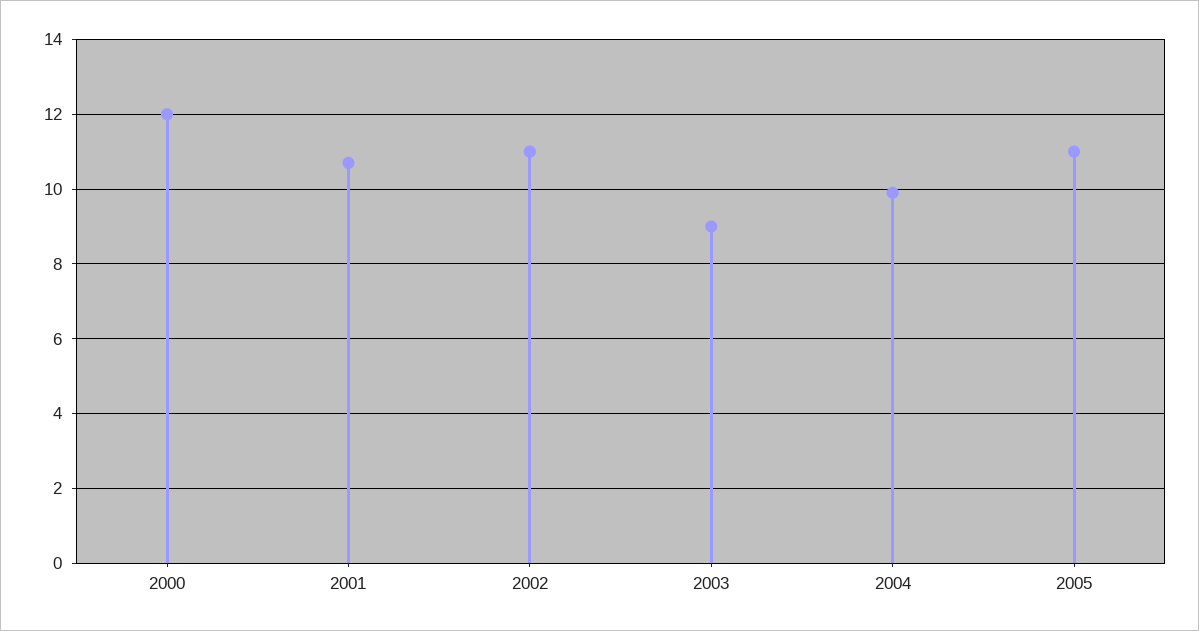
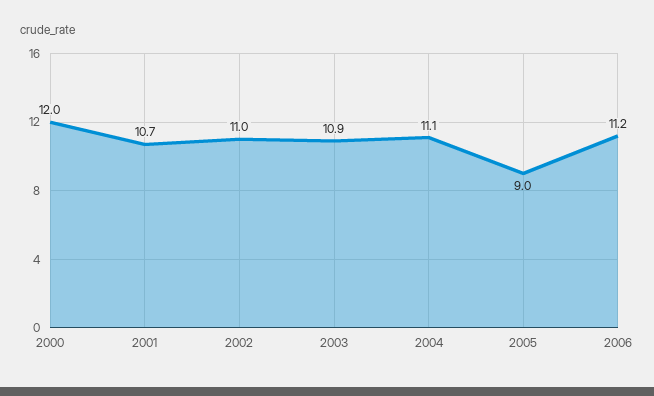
2003: 9 -> 10.9
2004: 10 -> 11.1
2005: 11 -> 9
2006: none -> 11.2

